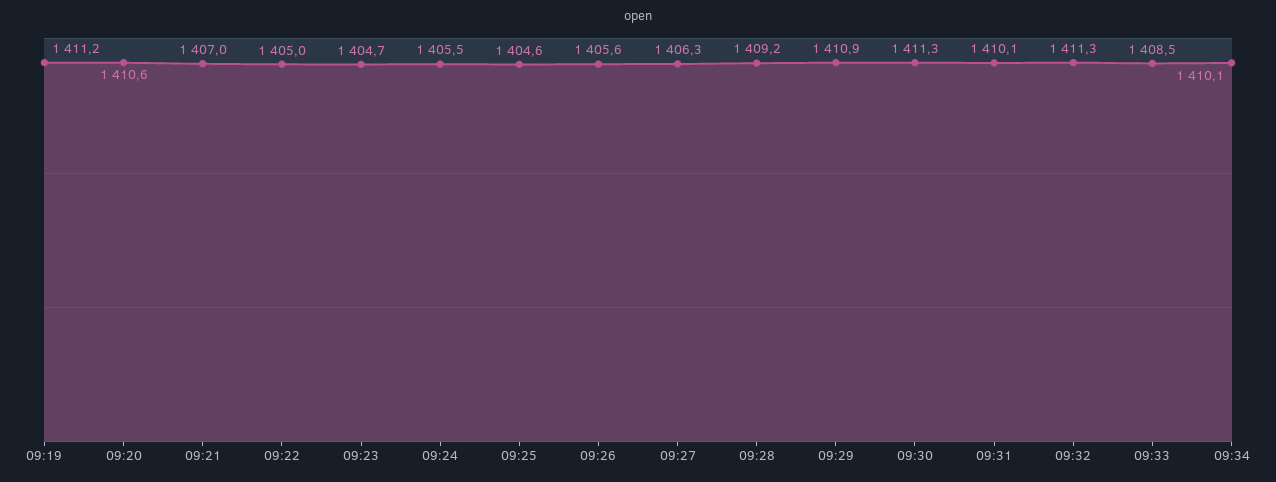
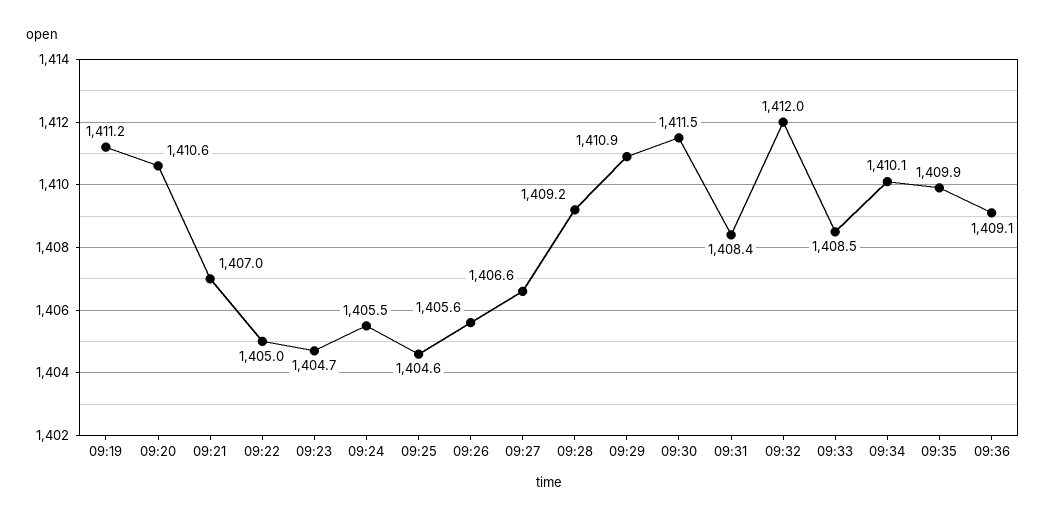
09:27: 1406.3 -> 1406.6
09:30: 1411.3 -> 1411.5
09:31: 1410.1 -> 1408.4
09:32: 1411.3 -> 1412
09:35: none -> 1409.9
09:36: none -> 1409.1

